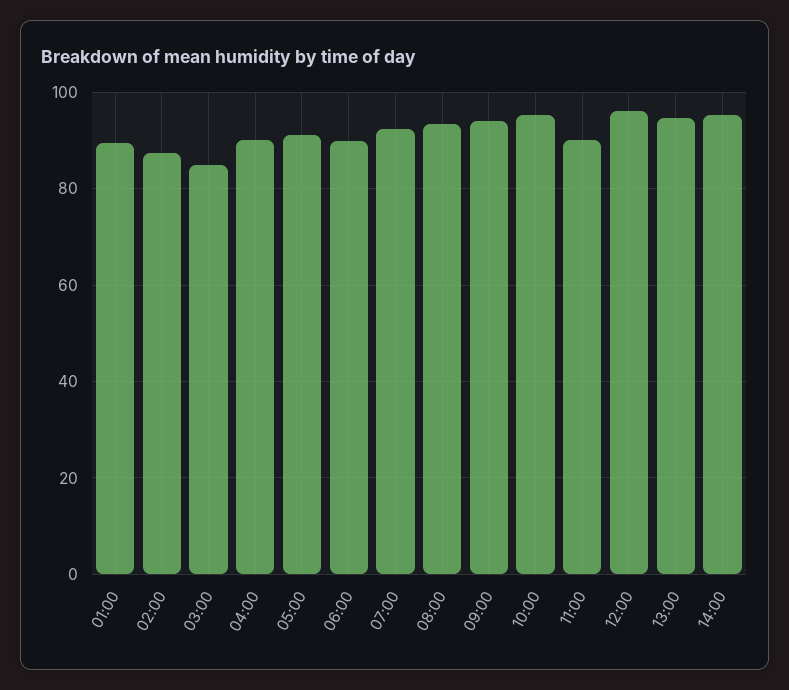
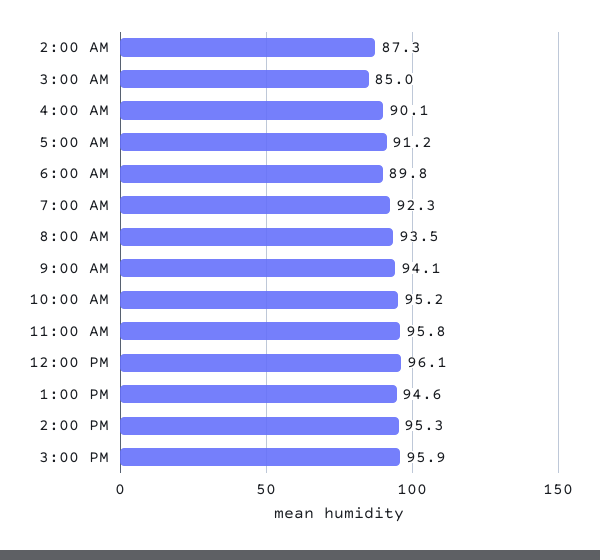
01:00: 90 -> none
11:00: 90 -> 95.8
3:00 PM: none -> 95.9

